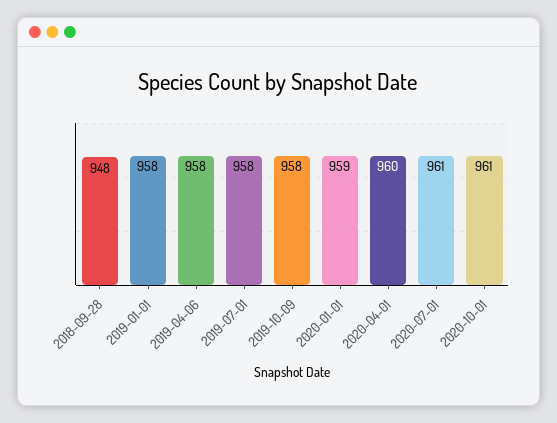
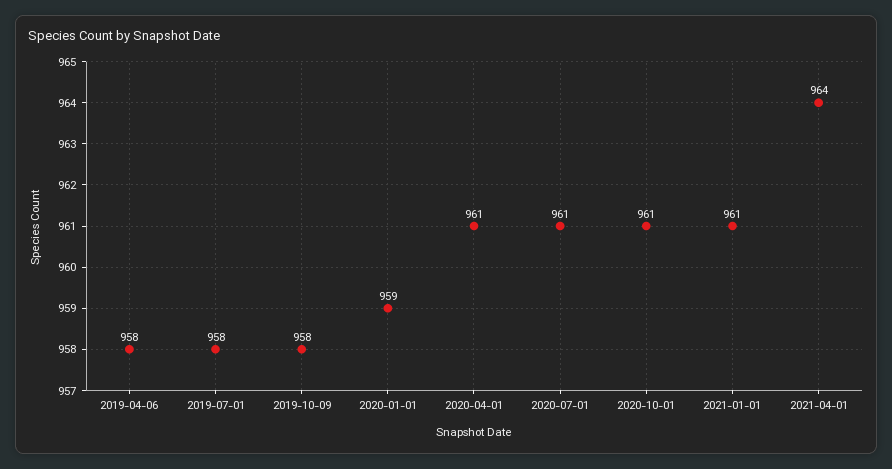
2018-09-28: 948 -> none
2019-01-01: 958 -> none
2020-04-01: 960 -> 961
2021-01-01: none -> 961
2021-04-01: none -> 964

